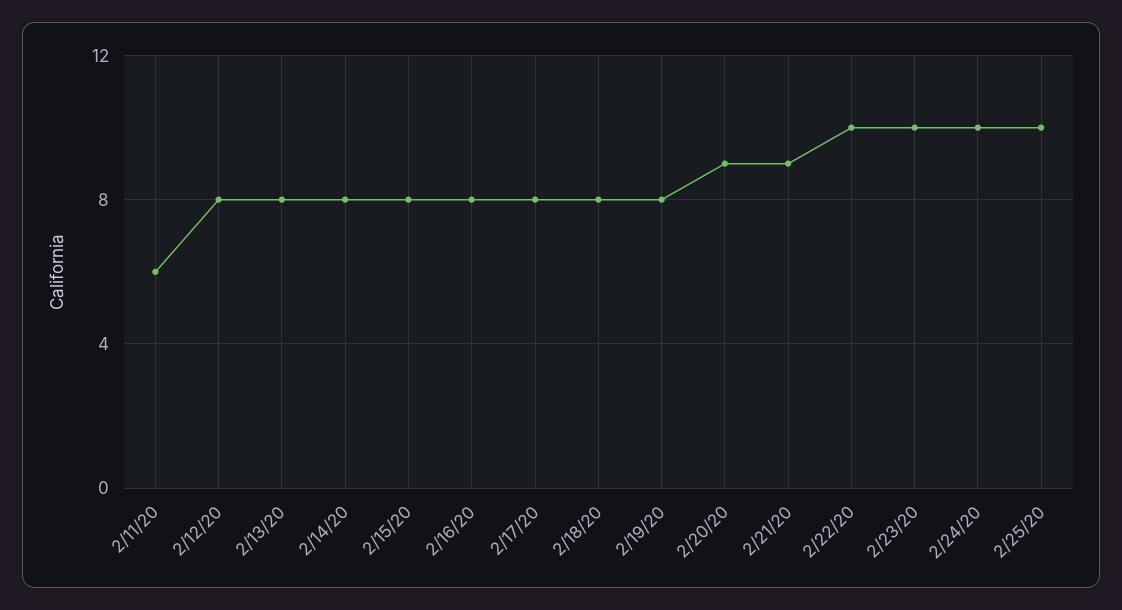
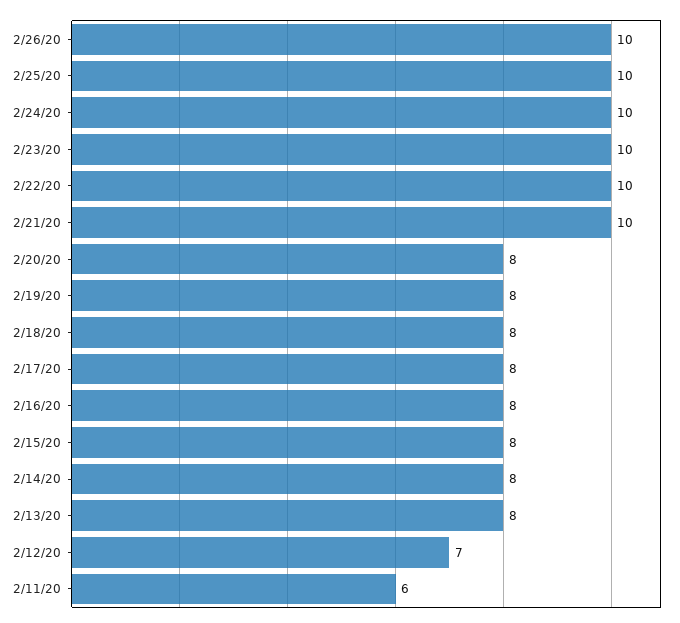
2/12/20: 8 -> 7
2/20/20: 9 -> 8
2/21/20: 9 -> 10
2/26/20: none -> 10

